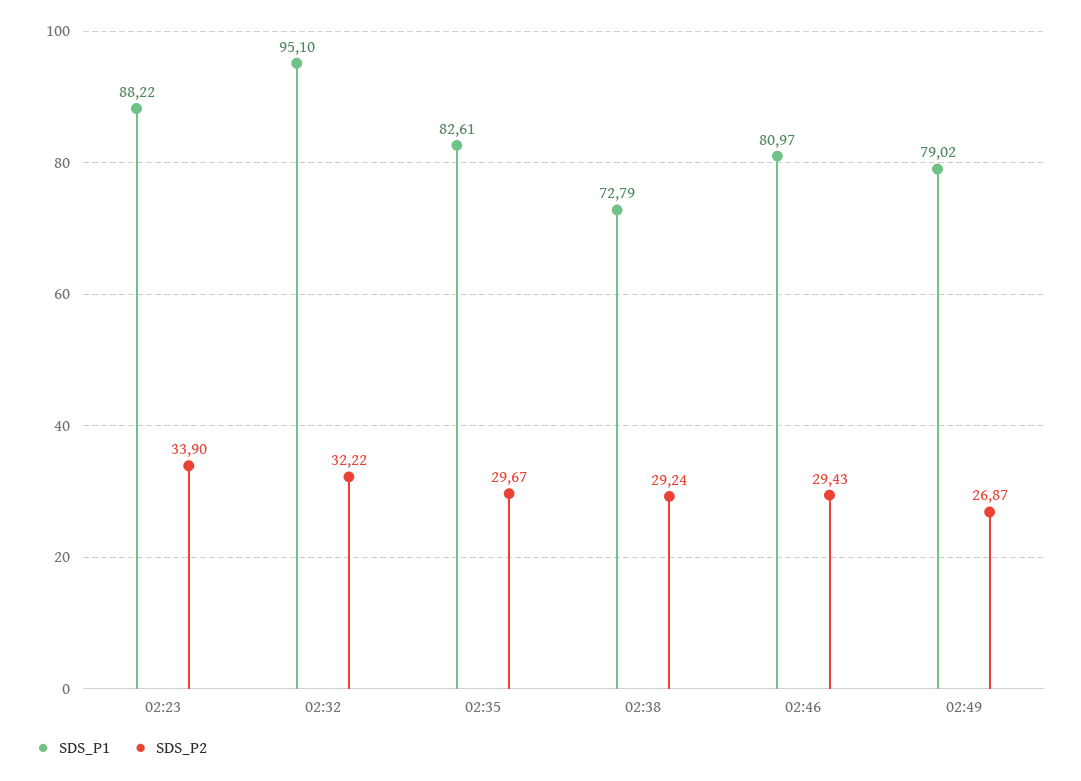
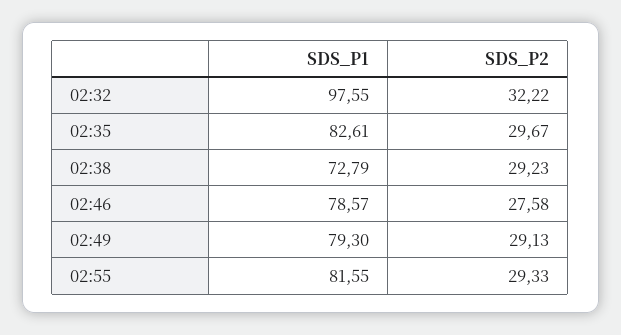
SDS_P1, 02:23: 88.22 -> none
SDS_P2, 02:23: 33.9 -> none
SDS_P1, 02:32: 95.1 -> 97.55
SDS_P2, 02:38: 29.24 -> 29.23
SDS_P1, 02:46: 80.97 -> 78.57
SDS_P2, 02:46: 29.43 -> 27.58
SDS_P1, 02:49: 79.02 -> 79.3
SDS_P2, 02:49: 26.87 -> 29.13
SDS_P1, 02:55: none -> 81.55
SDS_P2, 02:55: none -> 29.33

